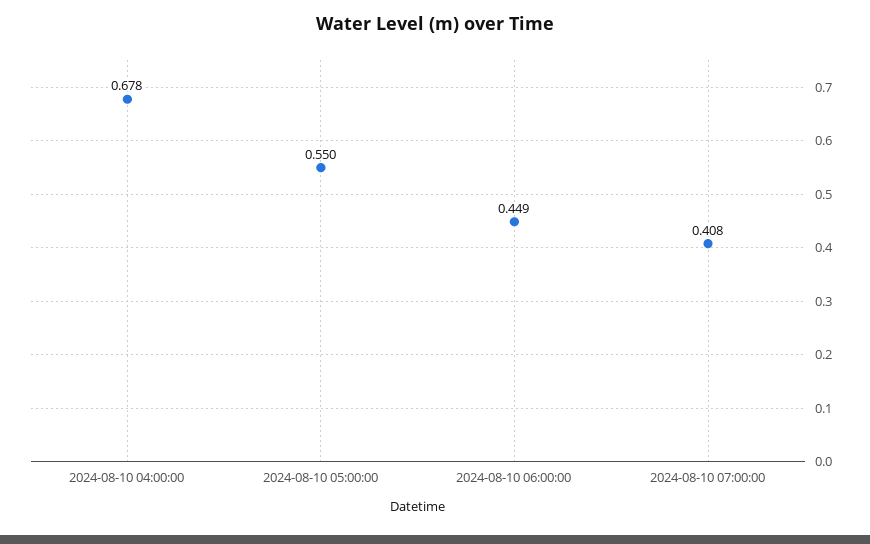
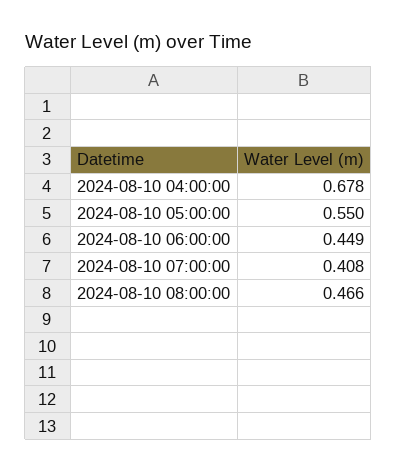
2024-08-10 08:00:00: none -> 0.466

